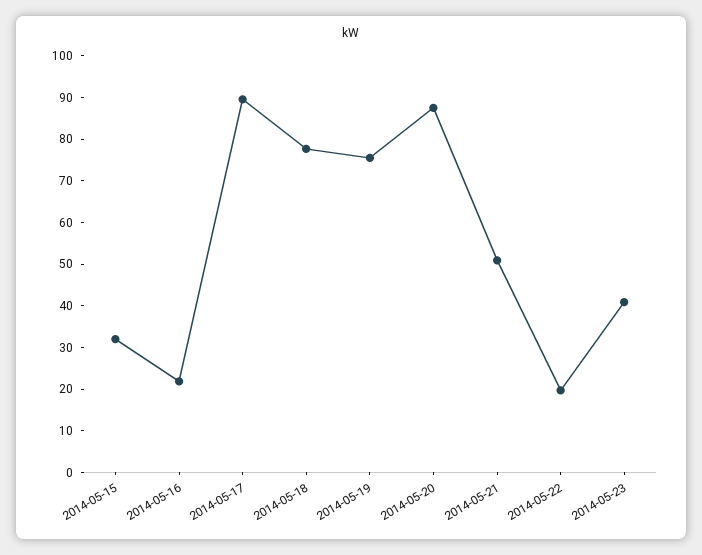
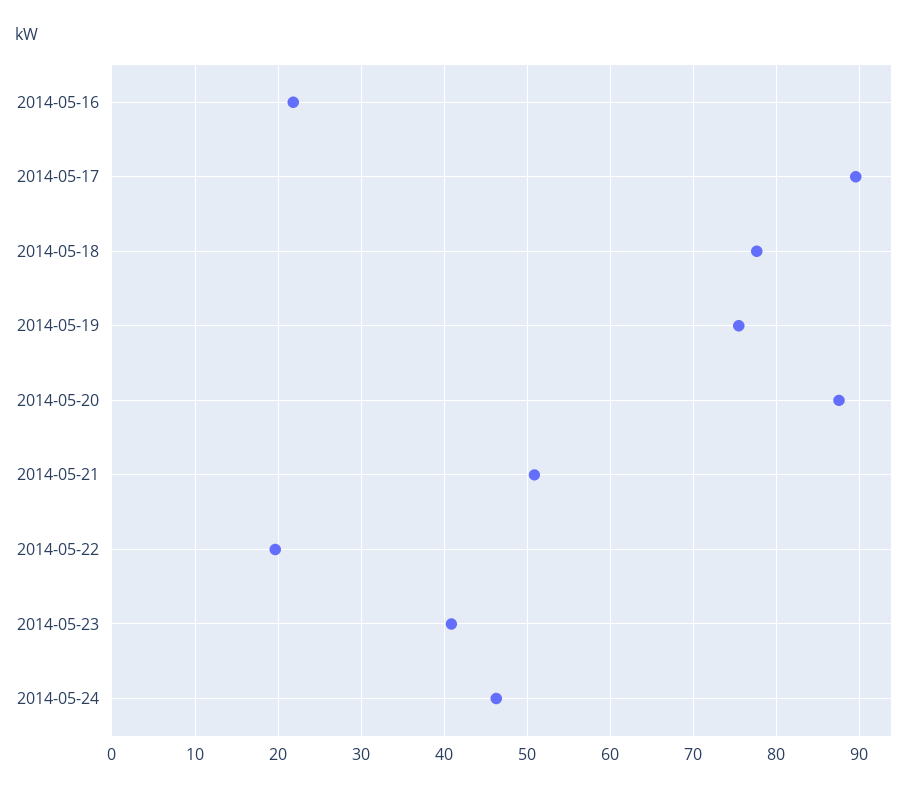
2014-05-15: 32 -> none
2014-05-24: none -> 46

